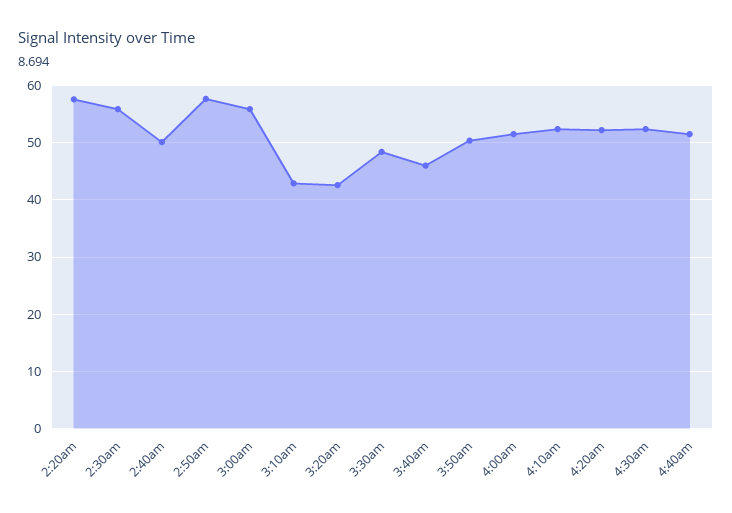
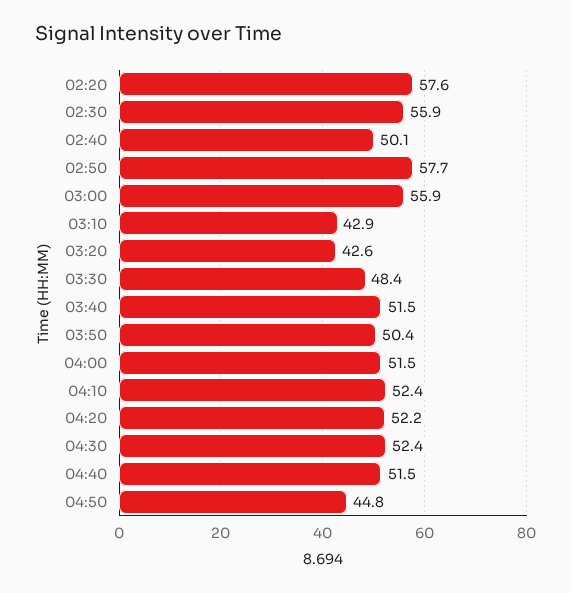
3:40am: 46 -> 51.5
04:50: none -> 44.8

